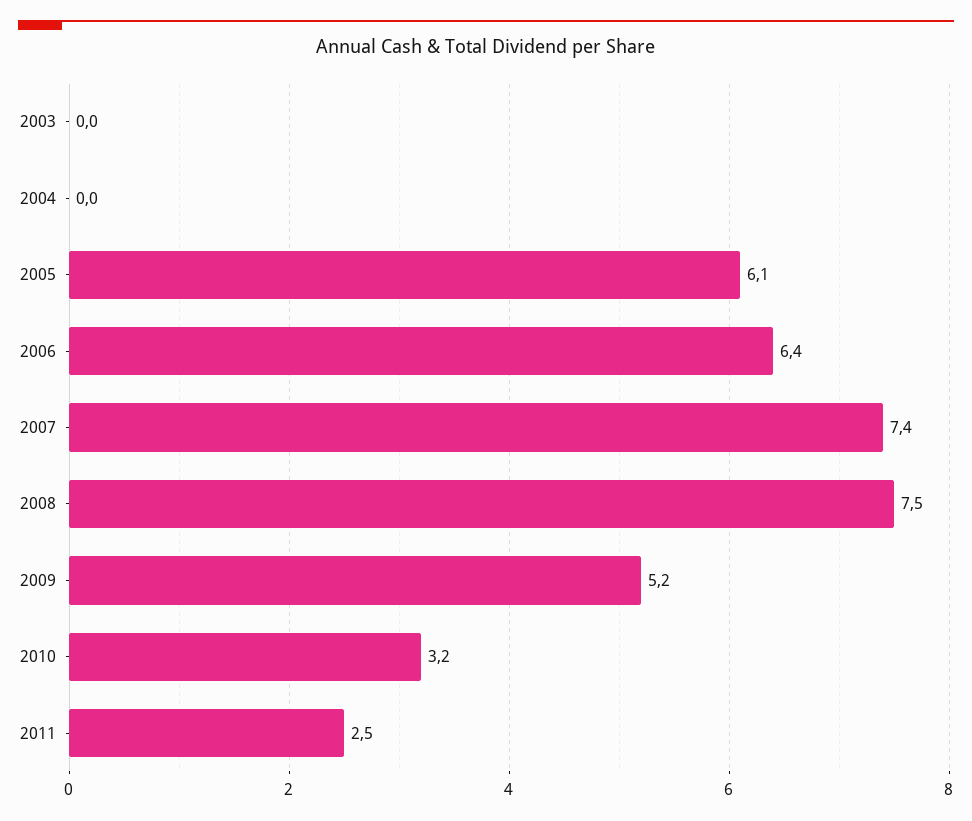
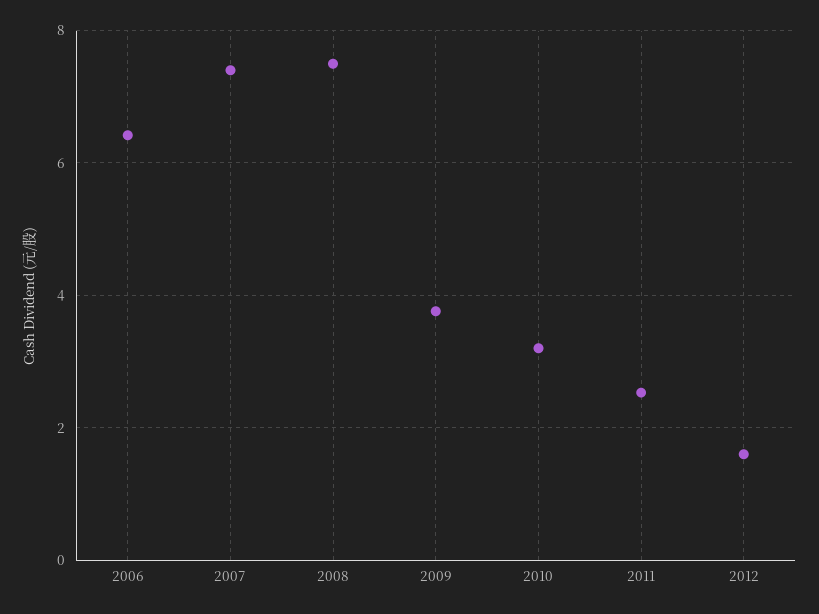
2003: 0 -> none
2004: 0 -> none
2005: 6.1 -> none
2009: 5.2 -> 3.8
2012: none -> 1.6

